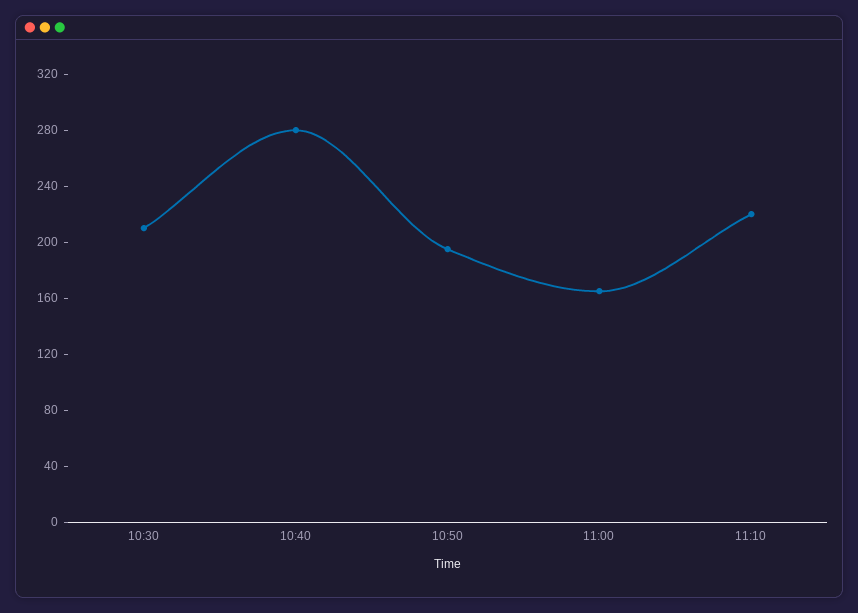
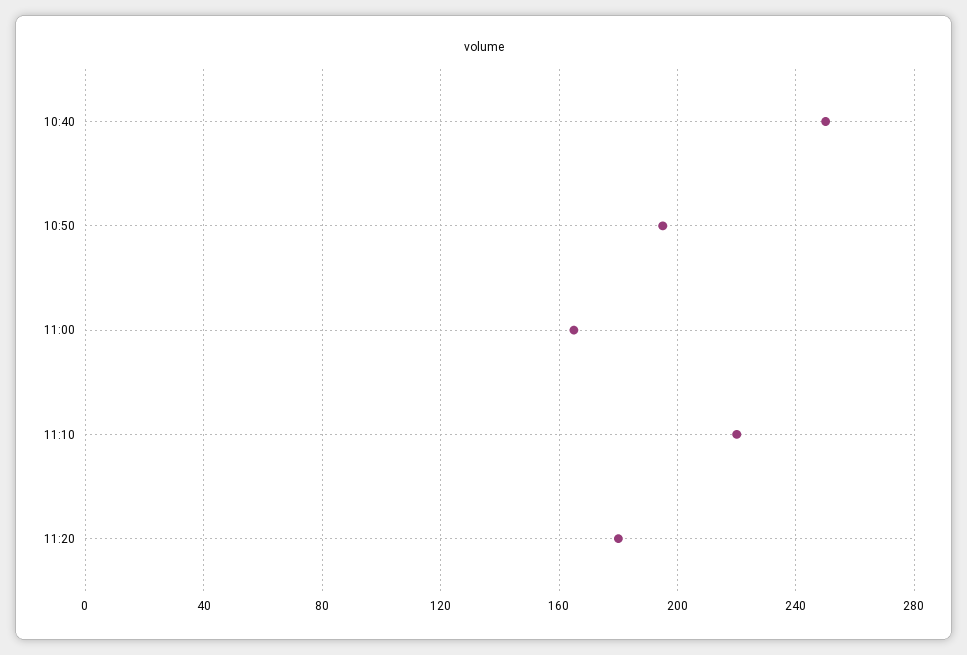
10:30: 210 -> none
10:40: 280 -> 250
11:20: none -> 180

